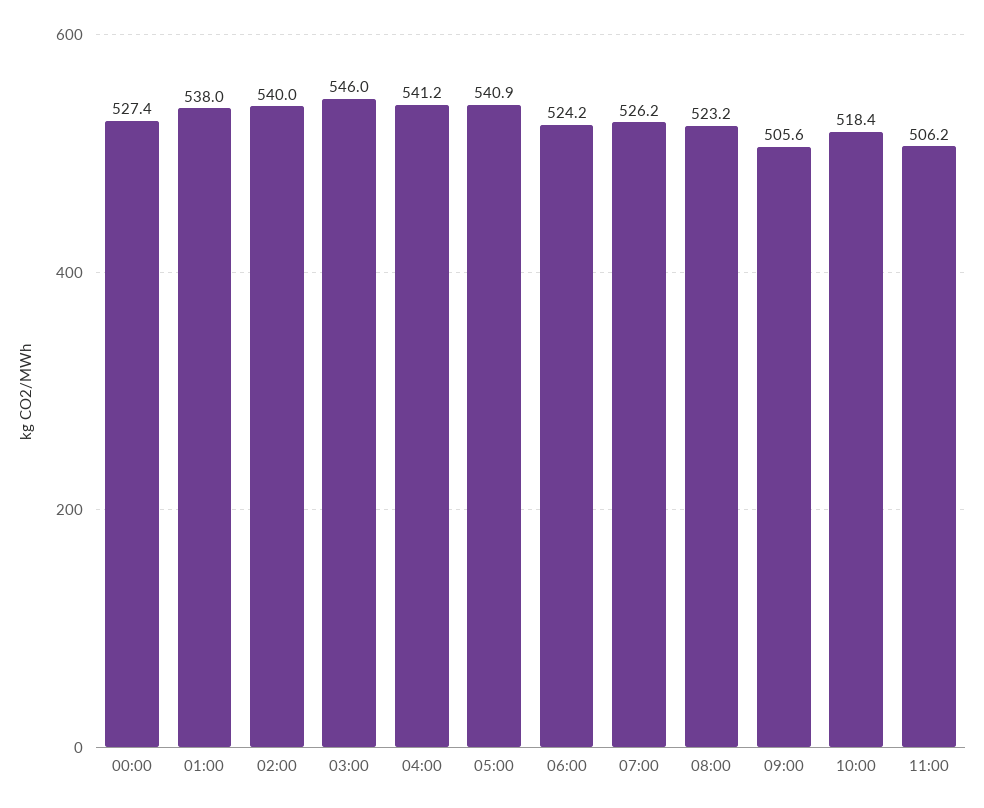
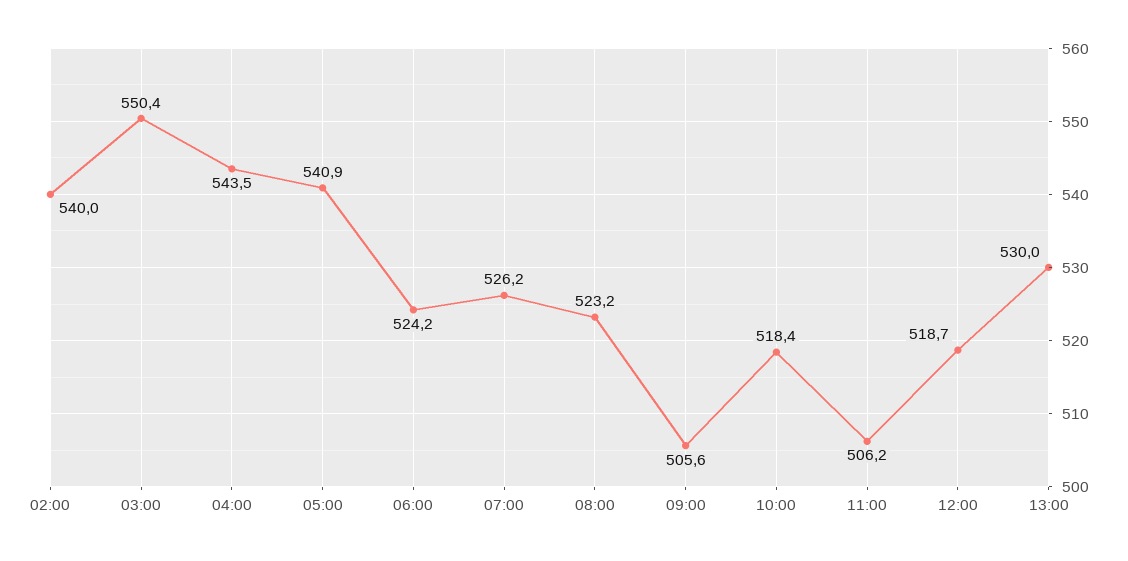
00:00: 527.4 -> none
01:00: 538 -> none
03:00: 546 -> 550.4
04:00: 541.2 -> 543.5
12:00: none -> 518.7
13:00: none -> 530

